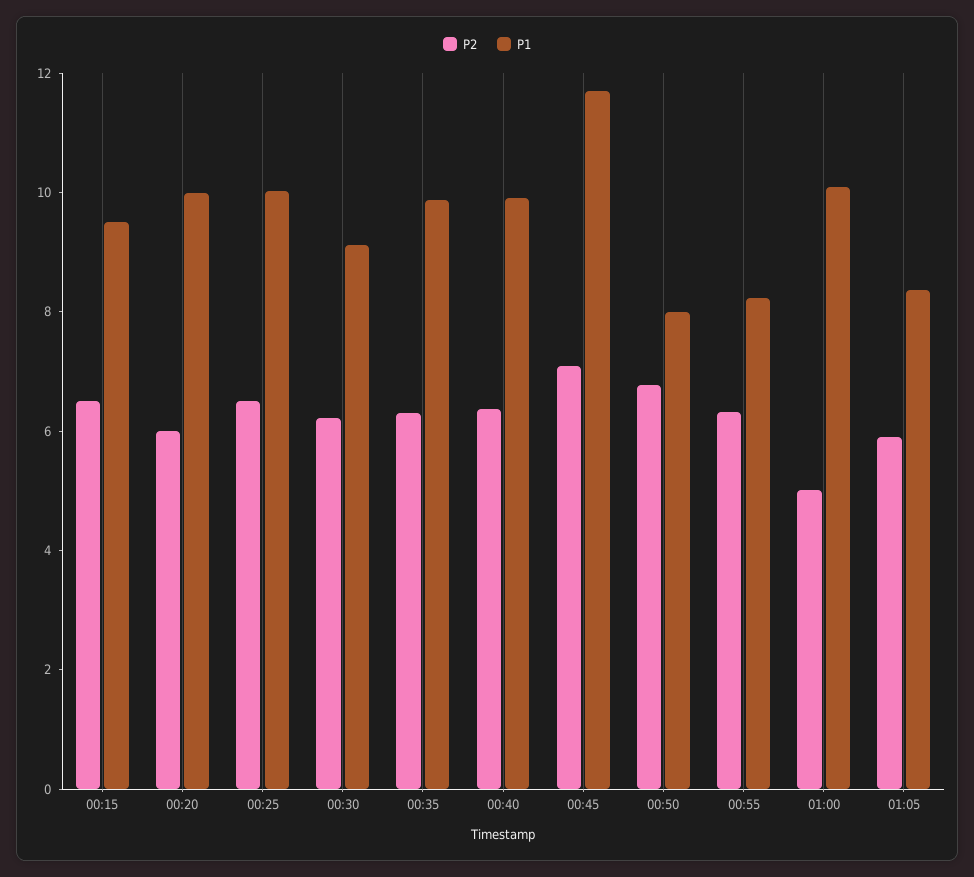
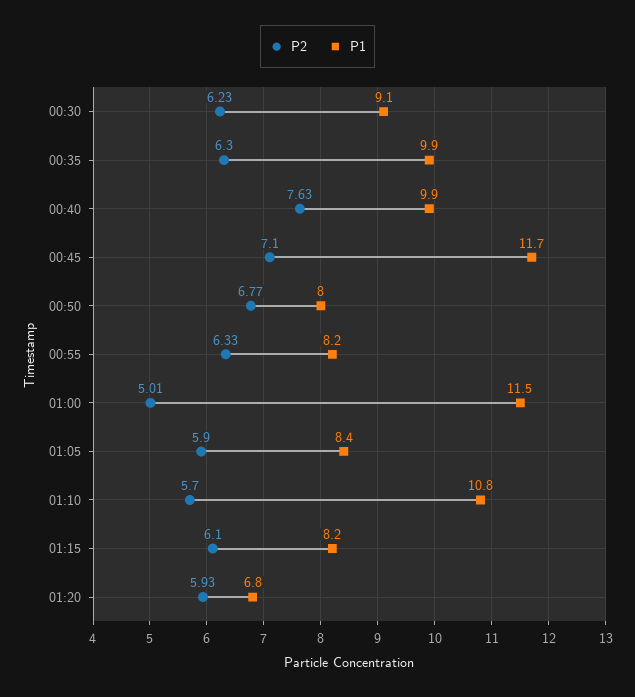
P2, 00:15: 6.5 -> none
P1, 00:15: 9.5 -> none
P2, 00:20: 6 -> none
P1, 00:20: 10 -> none
P2, 00:25: 6.5 -> none
P1, 00:25: 10 -> none
P2, 00:40: 6.5 -> 7.63
P1, 01:00: 10 -> 11.5
P2, 01:10: none -> 5.7
P1, 01:10: none -> 10.8
P2, 01:15: none -> 6.1
P1, 01:15: none -> 8.2
P2, 01:20: none -> 5.93
P1, 01:20: none -> 6.8

